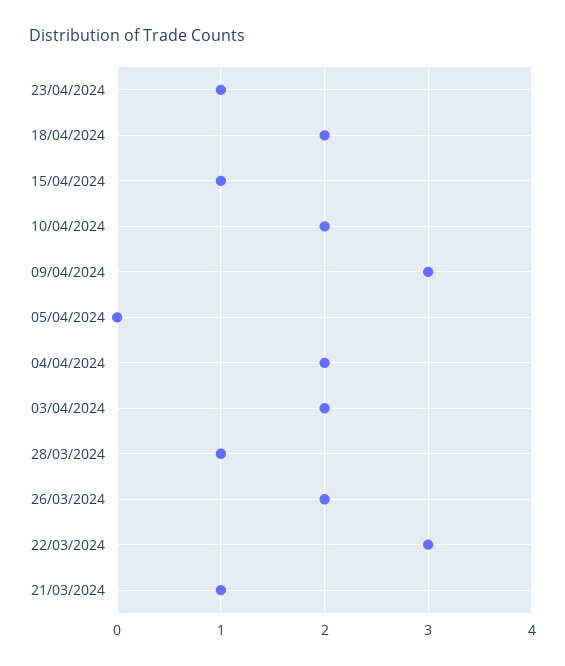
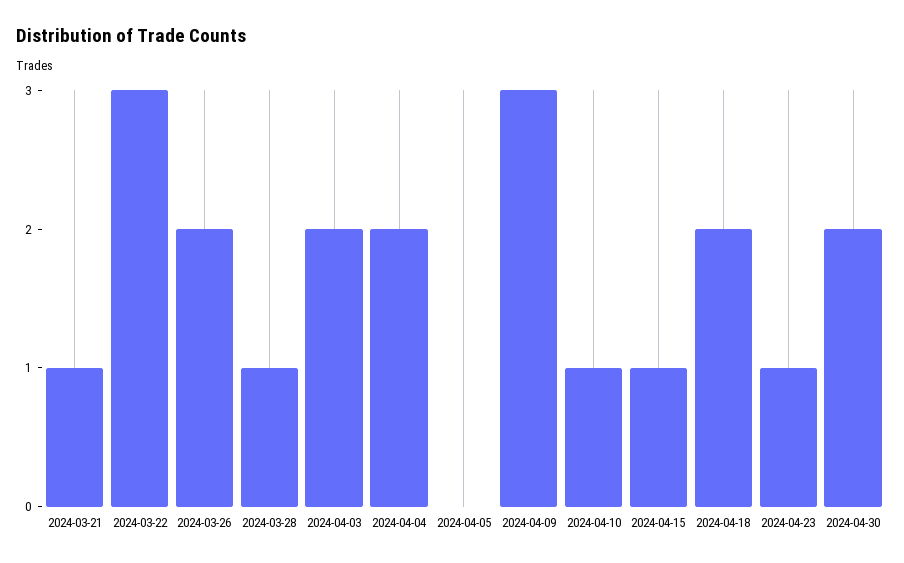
10/04/2024: 2 -> 1
2024-04-30: none -> 2

